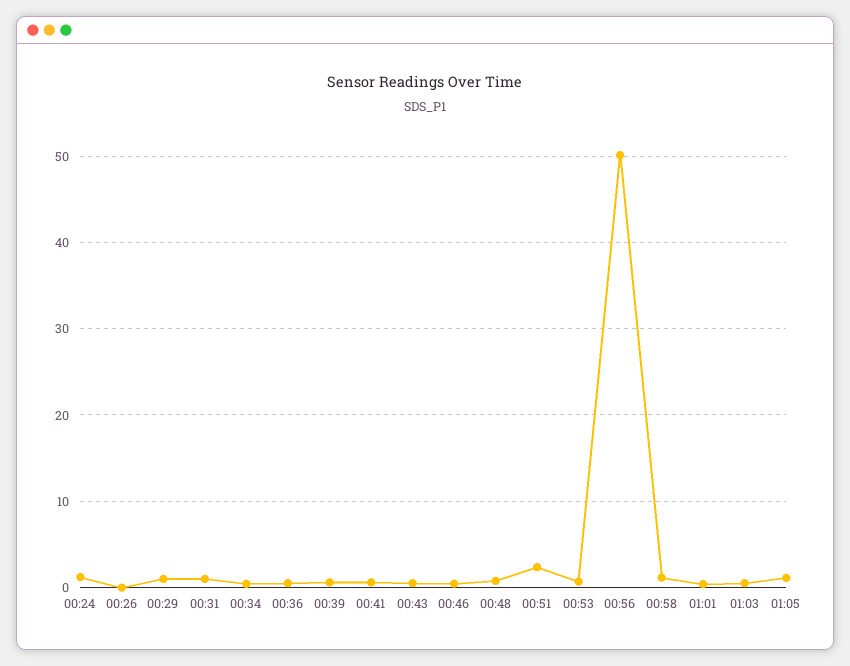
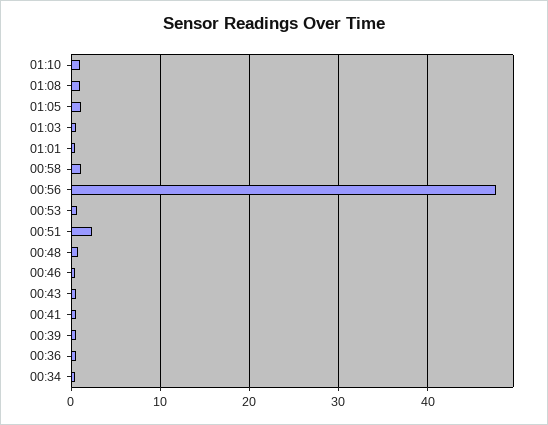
00:24: 1 -> none
00:26: 0 -> none
00:29: 1 -> none
00:31: 1 -> none
00:56: 50 -> 48
01:10: none -> 1
01:08: none -> 1

